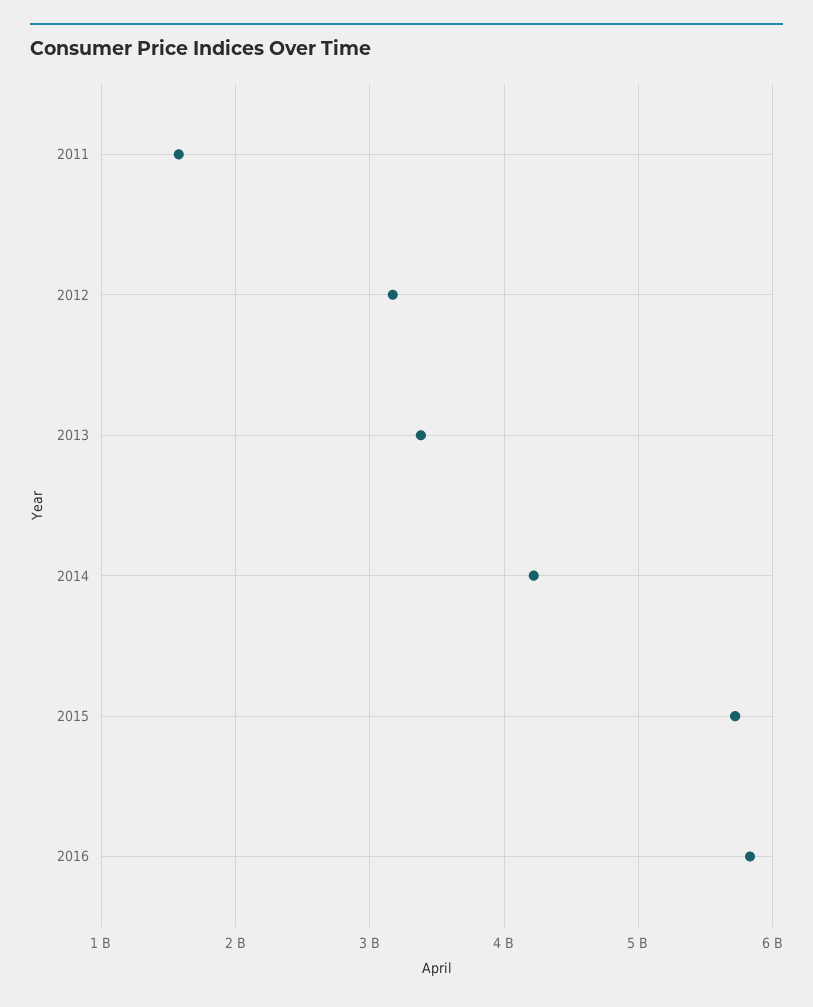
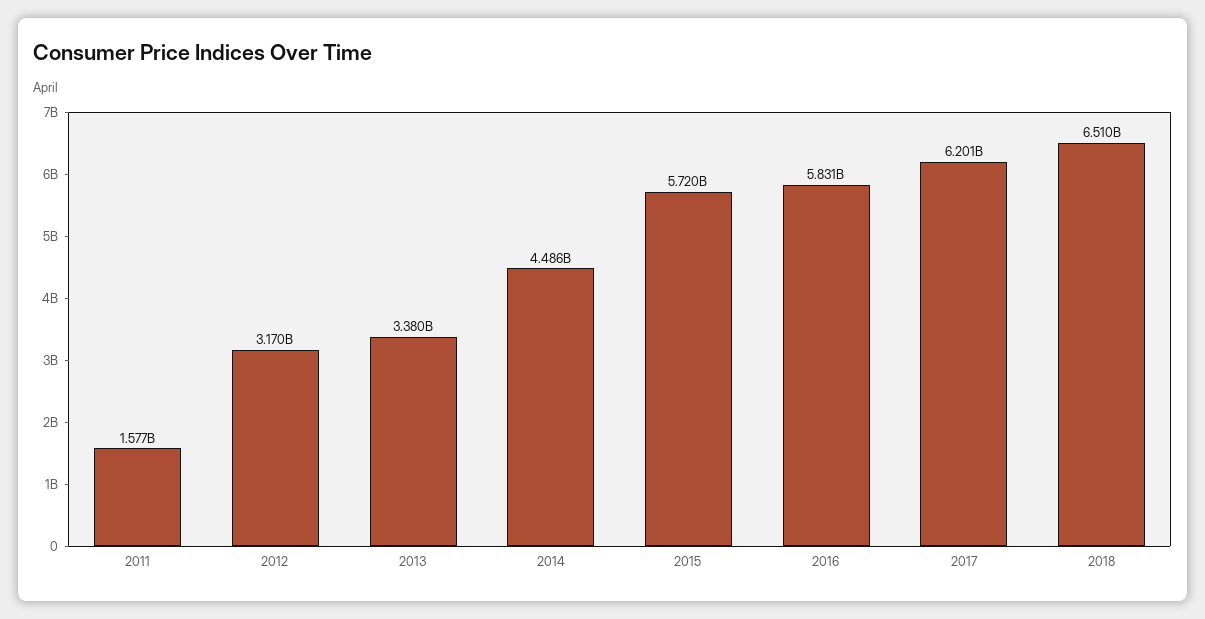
2014: 4200000000 -> 4486000000
2017: none -> 6201000000
2018: none -> 6510000000

